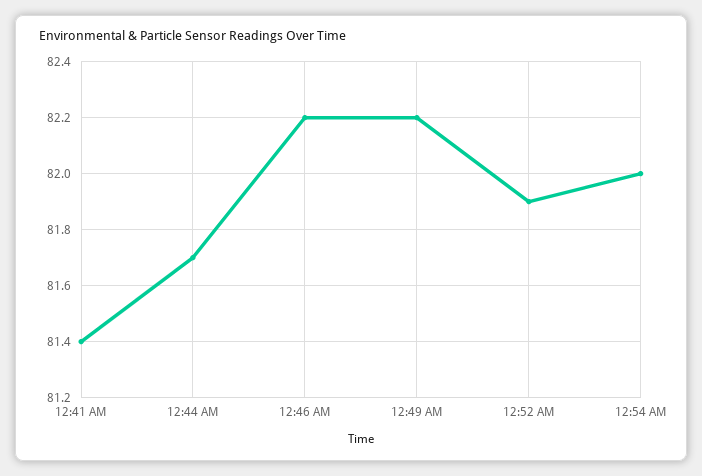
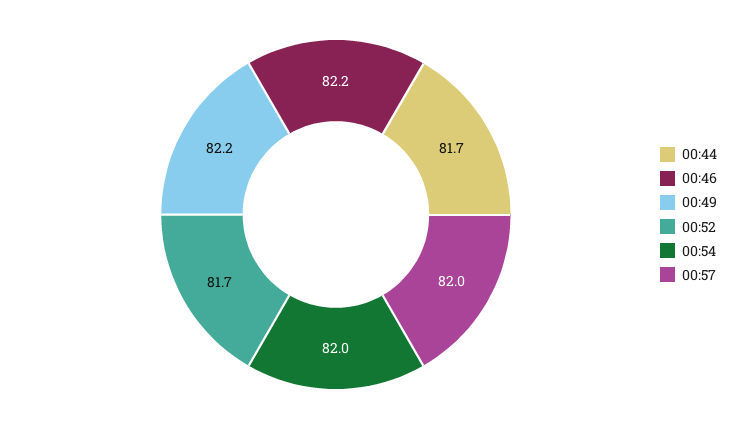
12:41 AM: 81.4 -> none
12:52 AM: 81.9 -> 81.7
00:57: none -> 82

